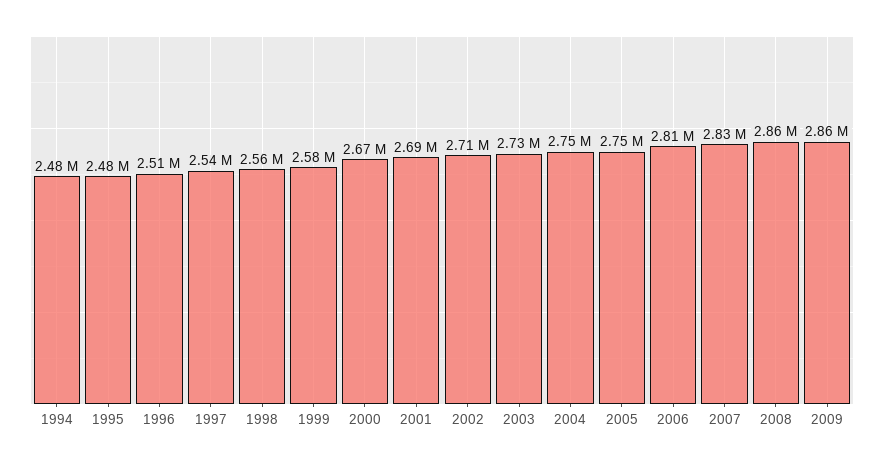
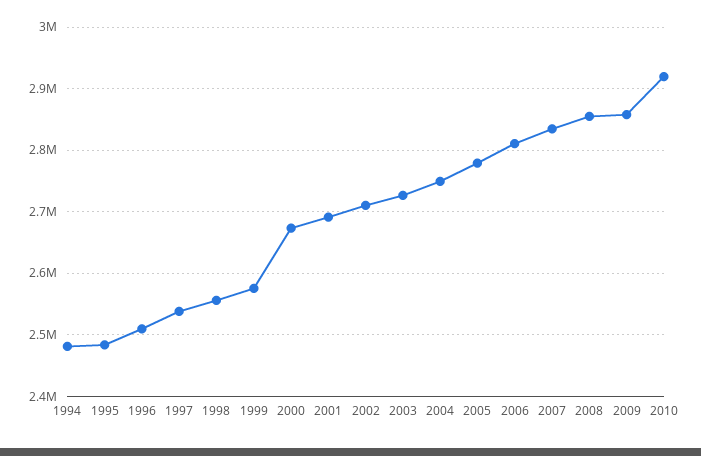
2005: 2750000 -> 2780000
2010: none -> 2920000

